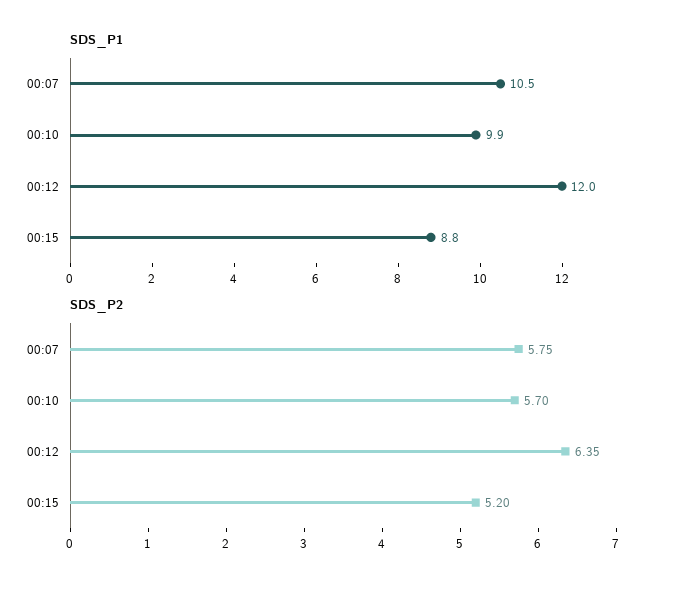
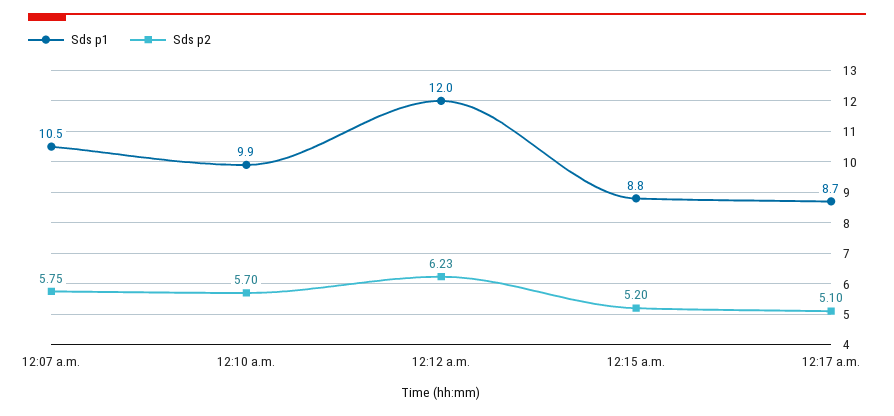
SDS_P2, 00:12: 6.35 -> 6.23
SDS_P1, 12:17 a.m.: none -> 8.7
SDS_P2, 12:17 a.m.: none -> 5.1

